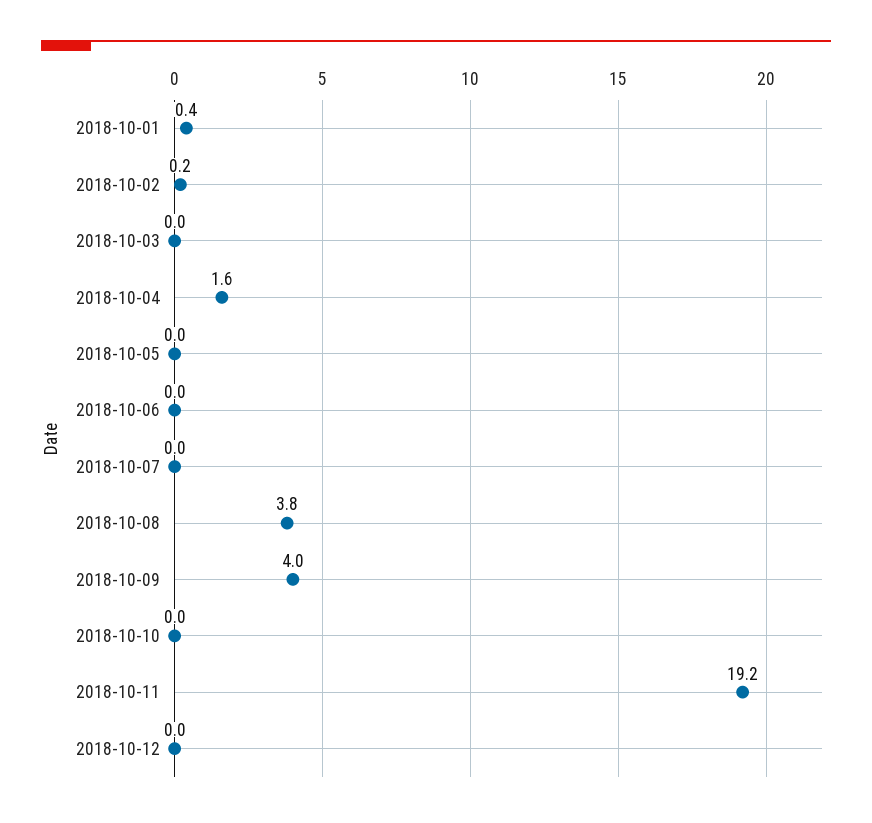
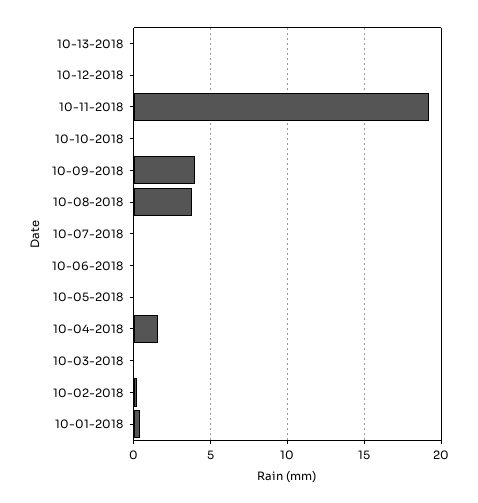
10-13-2018: none -> 0

